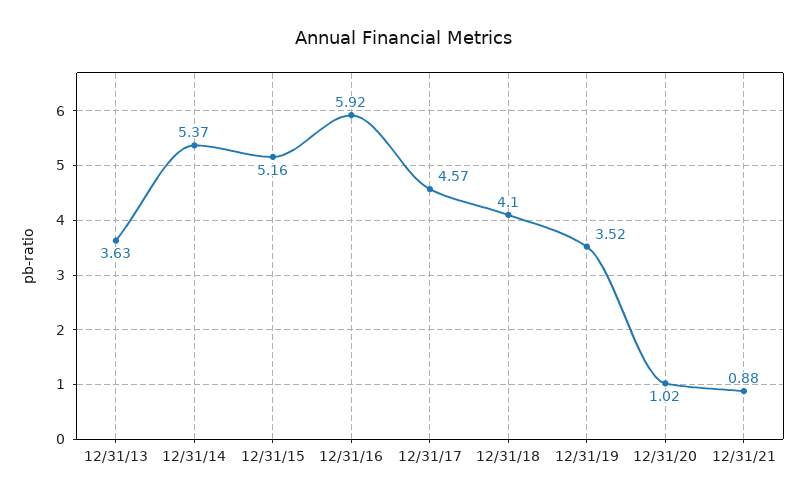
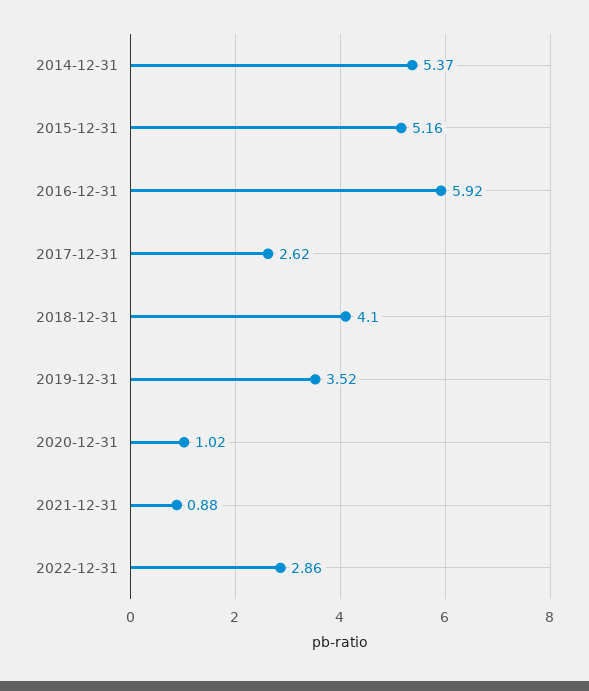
12/31/13: 3.63 -> none
12/31/17: 4.57 -> 2.62
2022-12-31: none -> 2.86

